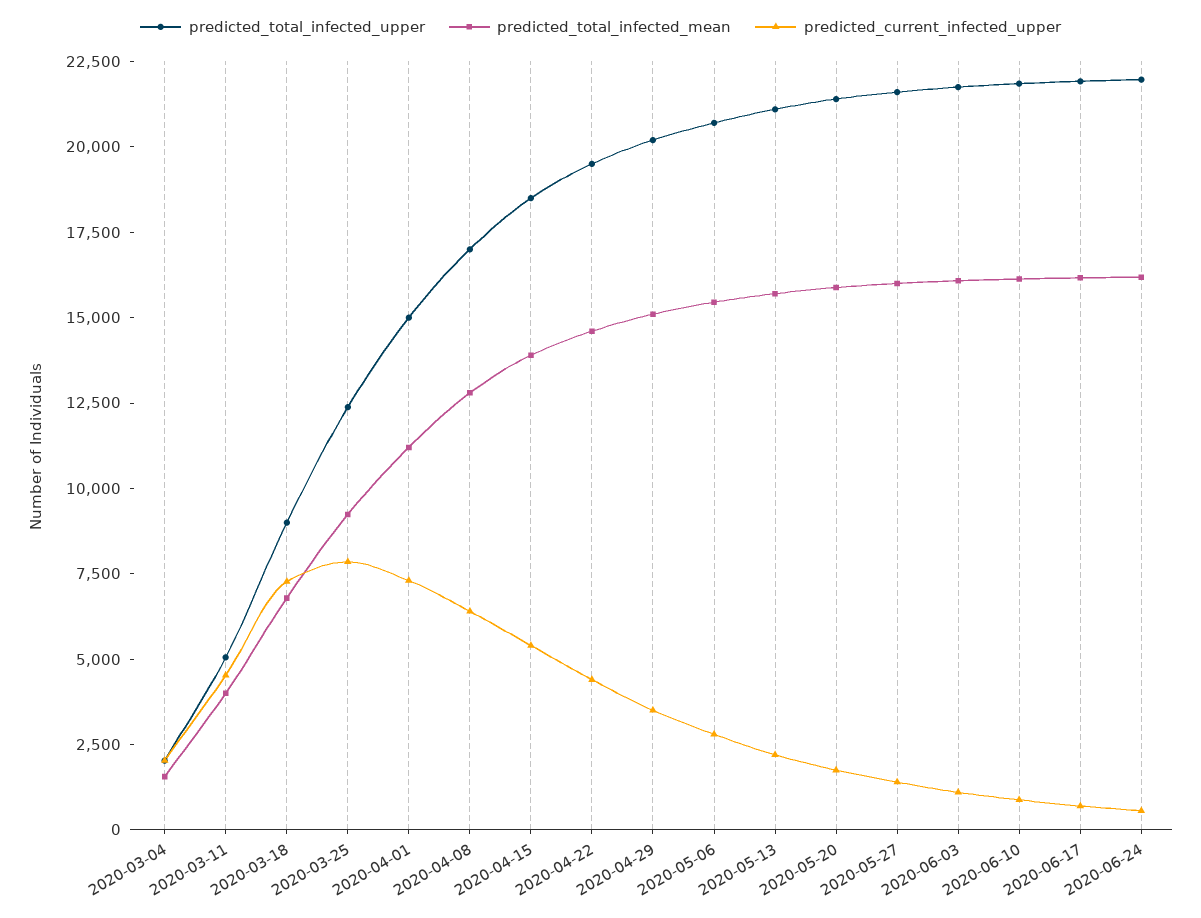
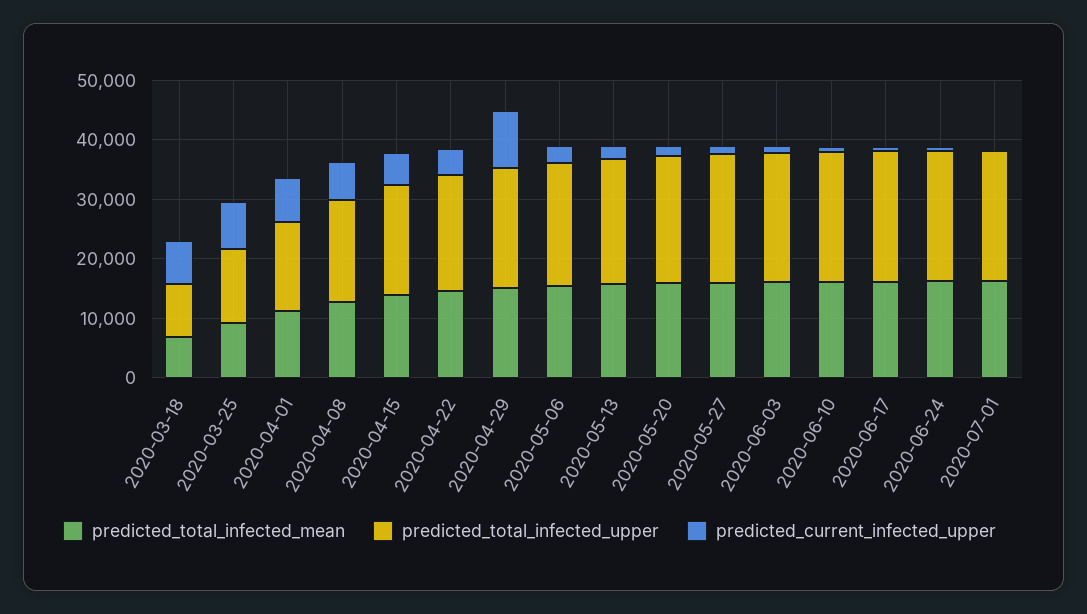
predicted_total_infected_upper, 2020-03-04: 2000 -> none
predicted_total_infected_mean, 2020-03-04: 1500 -> none
predicted_current_infected_upper, 2020-03-04: 2000 -> none
predicted_total_infected_upper, 2020-03-11: 5000 -> none
predicted_total_infected_mean, 2020-03-11: 4000 -> none
predicted_current_infected_upper, 2020-03-11: 4500 -> none
predicted_current_infected_upper, 2020-04-29: 3500 -> 10000
predicted_total_infected_mean, 2020-07-01: none -> 16000
predicted_total_infected_upper, 2020-07-01: none -> 22000
predicted_current_infected_upper, 2020-07-01: none -> 0

